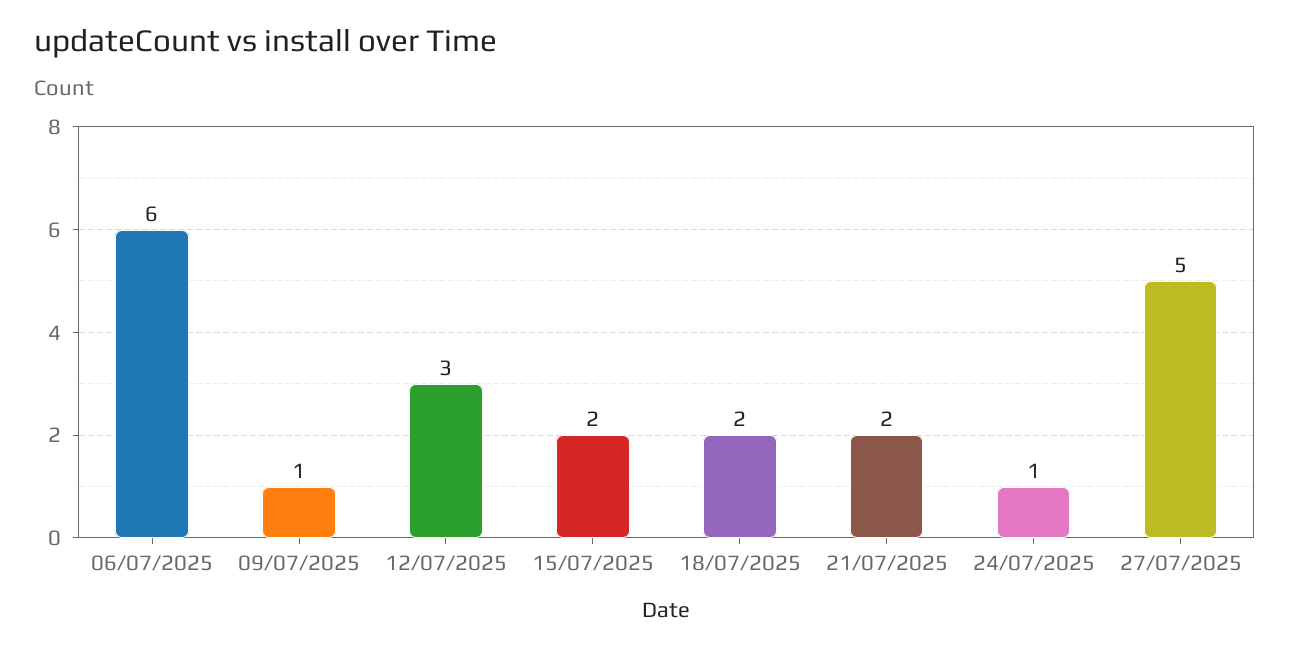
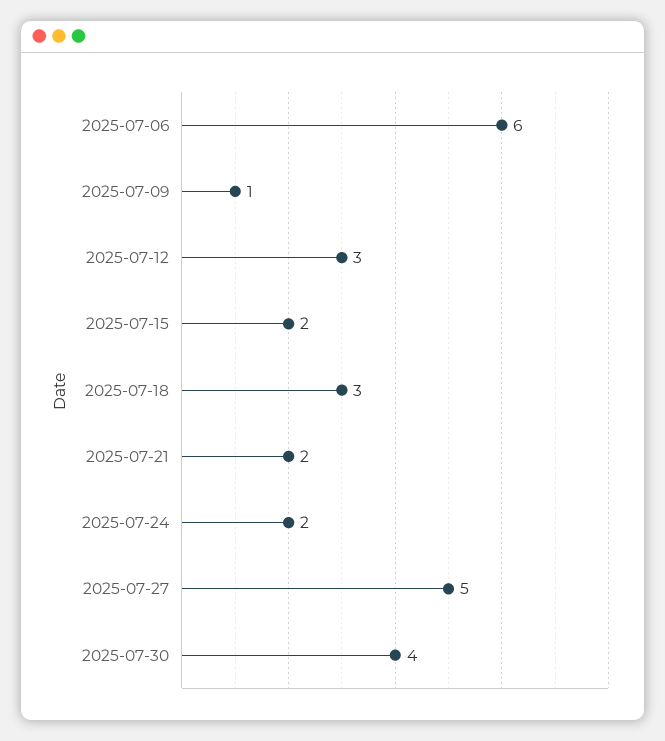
18/07/2025: 2 -> 3
24/07/2025: 1 -> 2
2025-07-30: none -> 4

